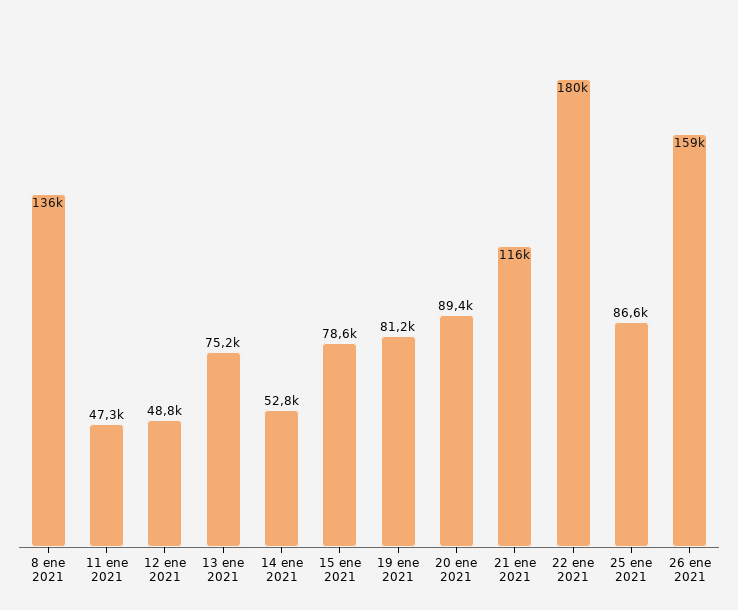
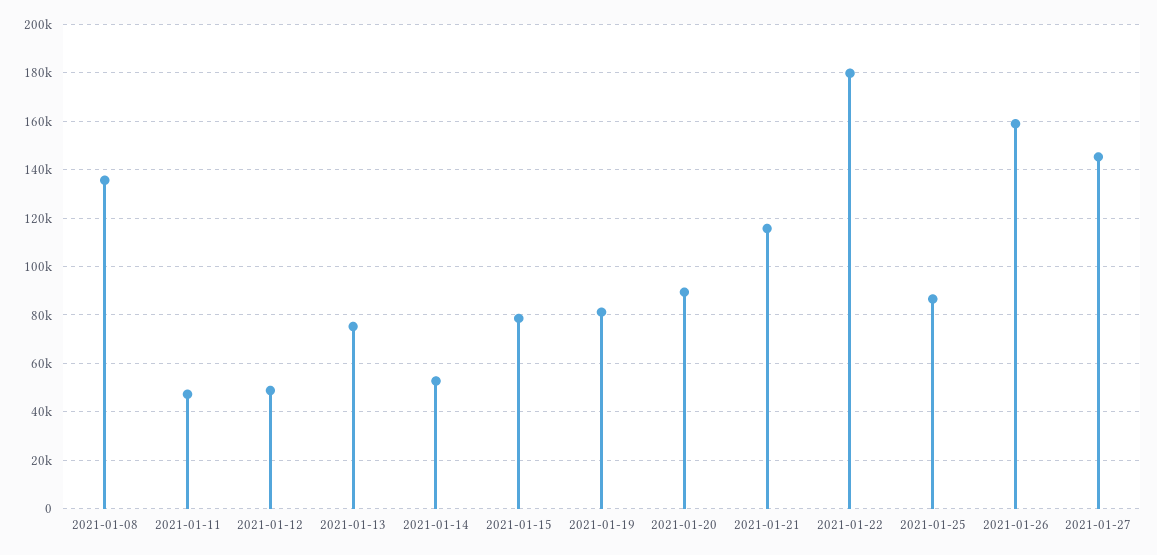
2021-01-27: none -> 145000

